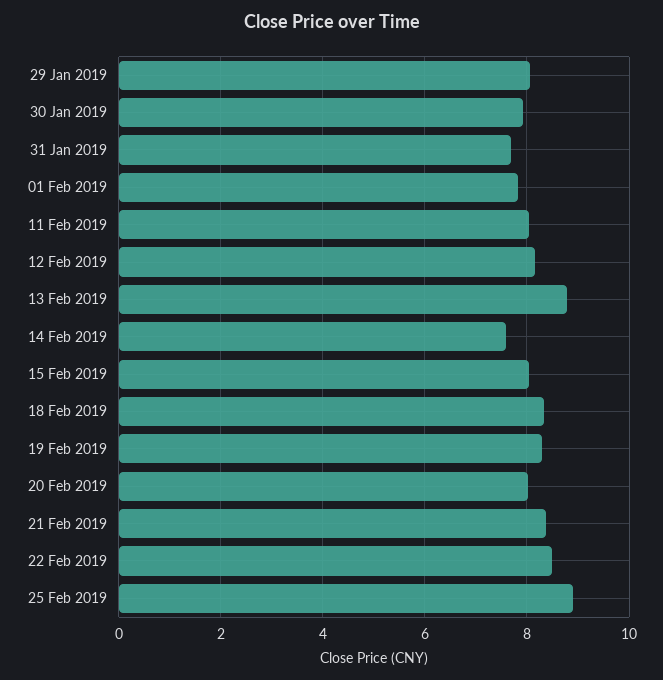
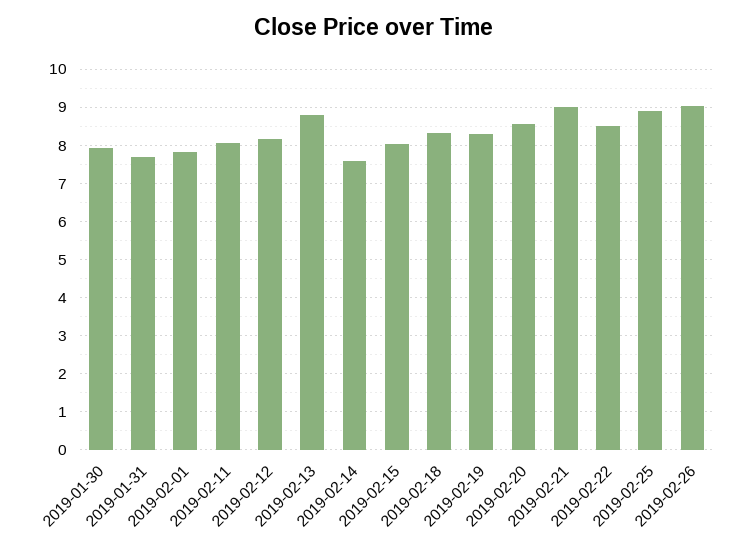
29 Jan 2019: 8 -> none
20 Feb 2019: 8 -> 8.6
21 Feb 2019: 8.4 -> 9
2019-02-26: none -> 9

